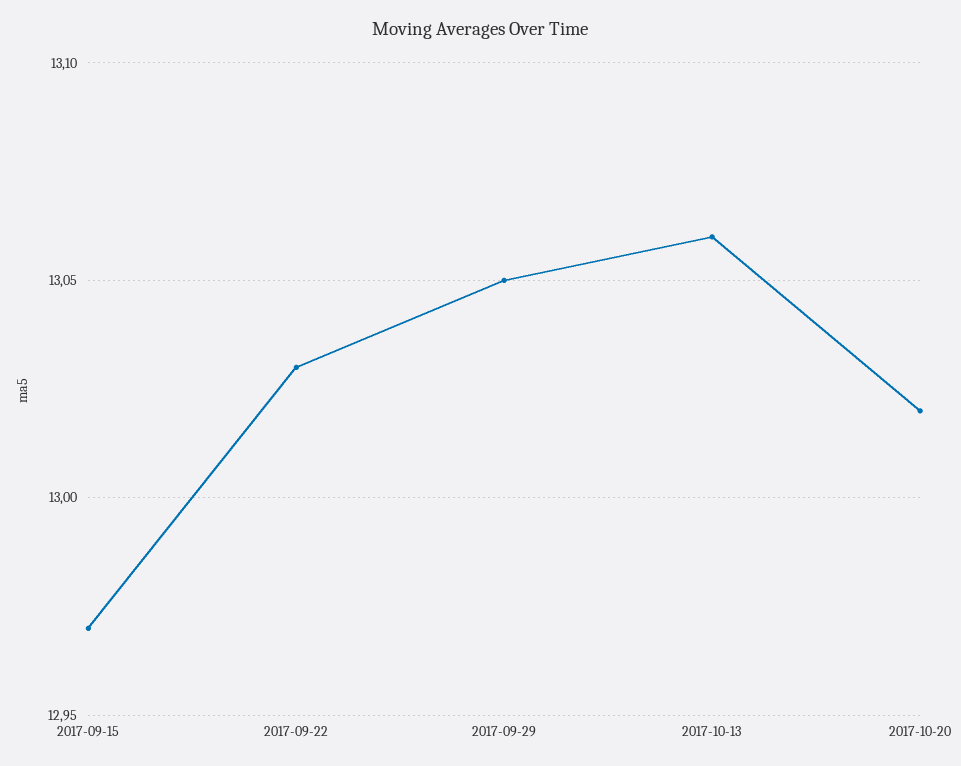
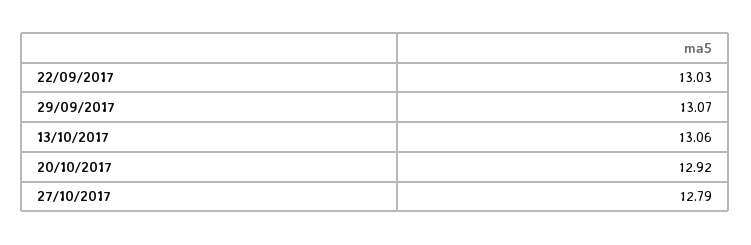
2017-09-15: 12.97 -> none
2017-09-29: 13.05 -> 13.07
2017-10-20: 13.02 -> 12.92
27/10/2017: none -> 12.79

